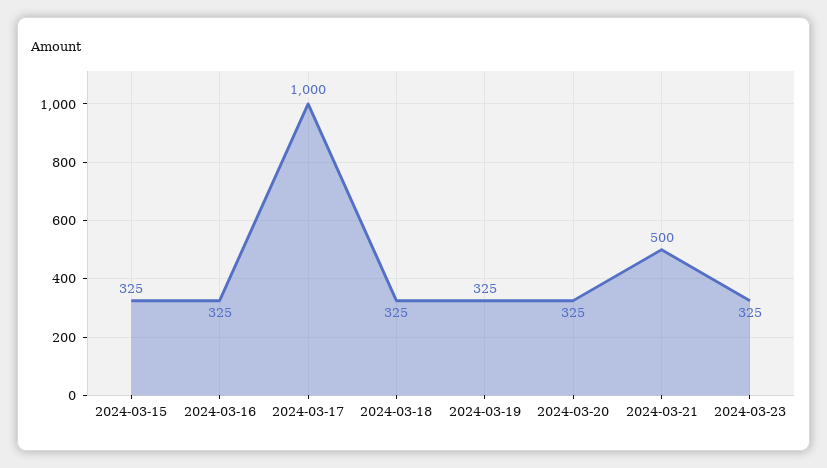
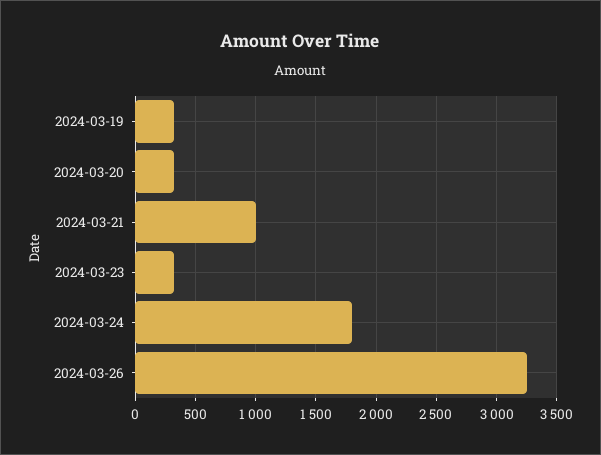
2024-03-15: 325 -> none
2024-03-16: 325 -> none
2024-03-17: 1000 -> none
2024-03-18: 325 -> none
2024-03-21: 500 -> 1000
2024-03-24: none -> 1800
2024-03-26: none -> 3250

